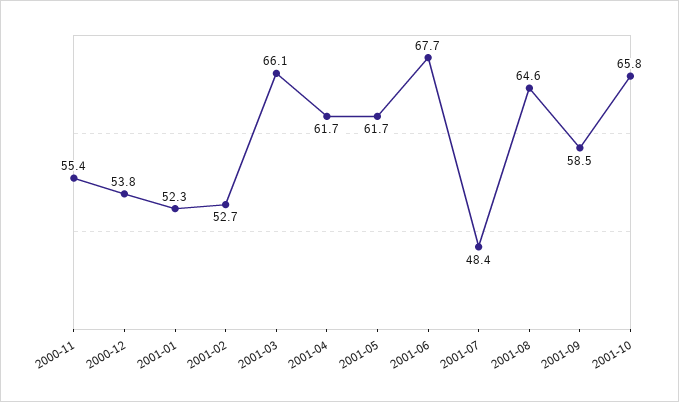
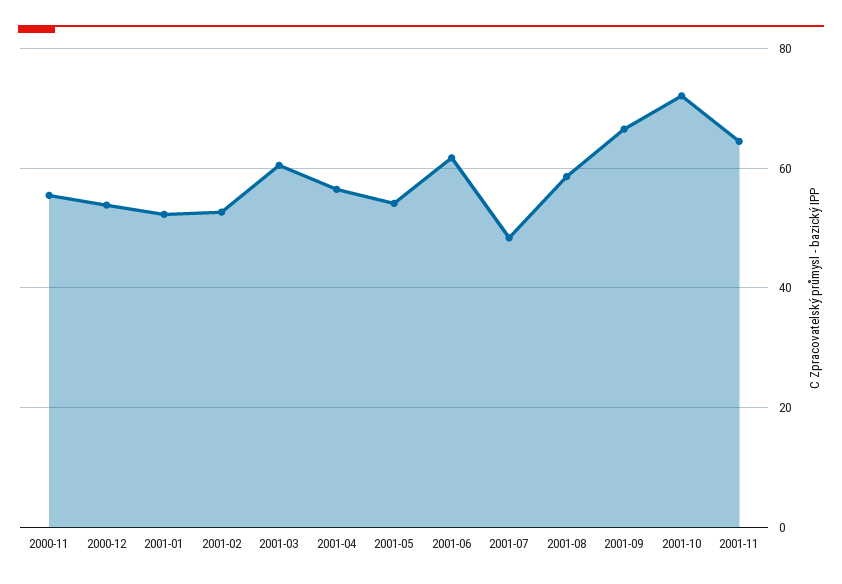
2001-03: 66.1 -> 60
2001-04: 61.7 -> 56
2001-05: 61.7 -> 54
2001-06: 67.7 -> 62
2001-08: 64.6 -> 58
2001-09: 58.5 -> 66
2001-10: 65.8 -> 72
2001-11: none -> 64

